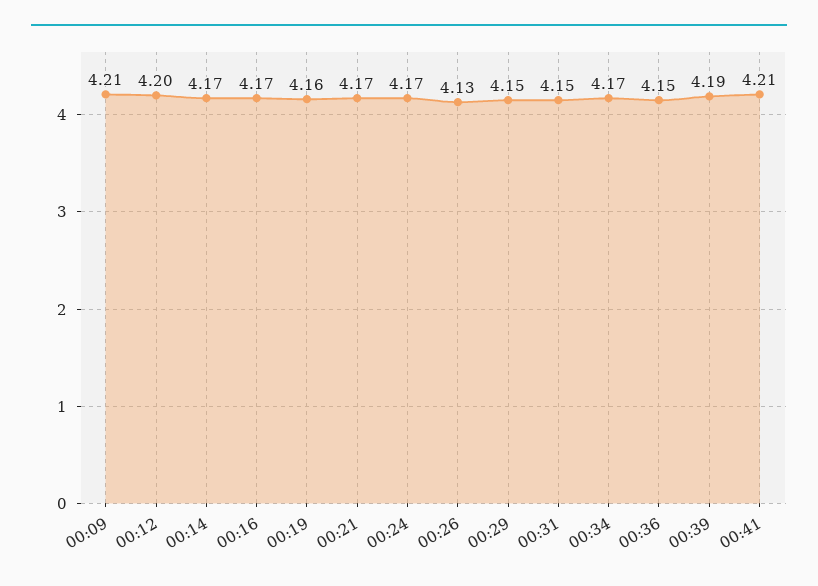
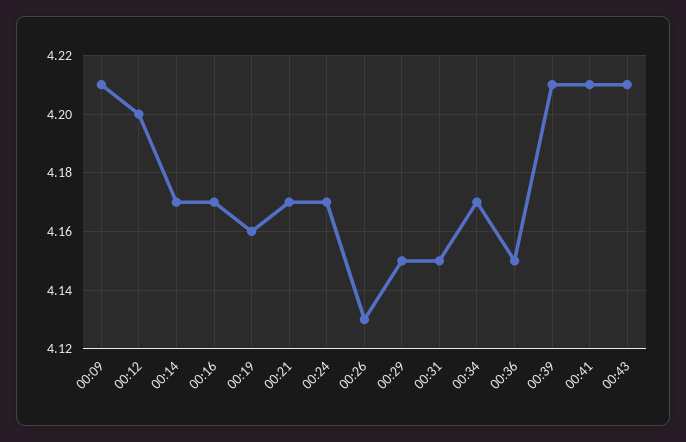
00:39: 4.19 -> 4.21
00:43: none -> 4.21

